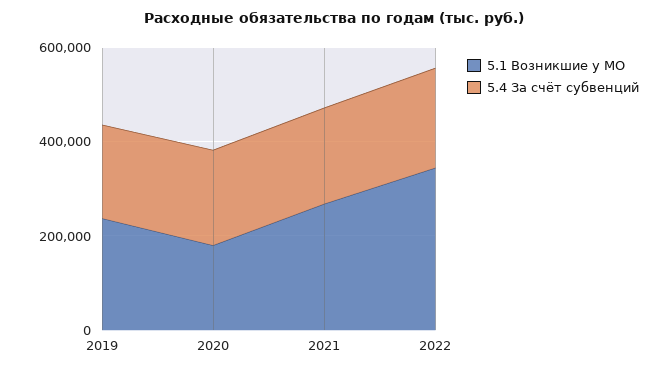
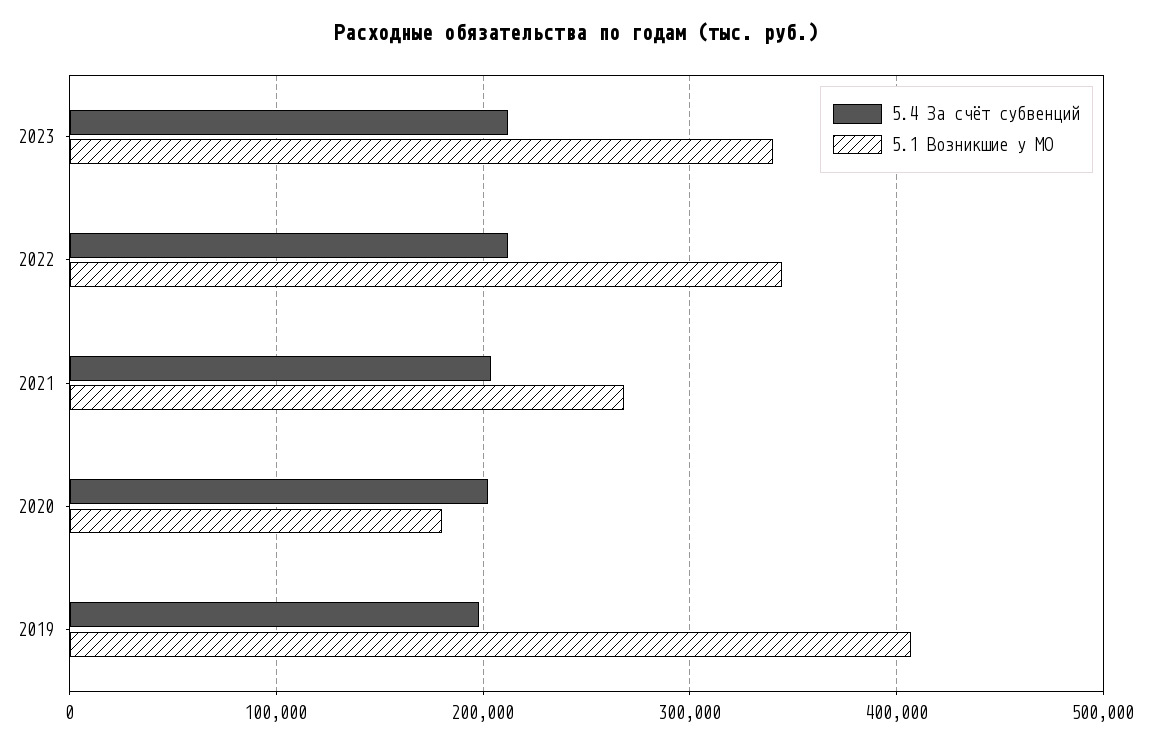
5.1 Возникшие у МО, 2019: 250000 -> 410000
5.4 За счёт субвенций, 2023: none -> 210000
5.1 Возникшие у МО, 2023: none -> 340000

